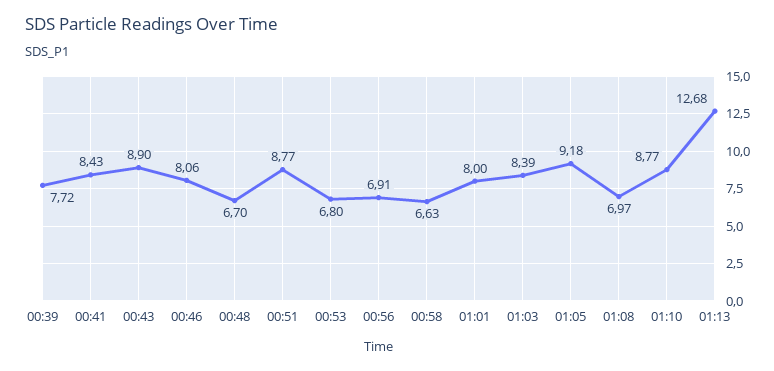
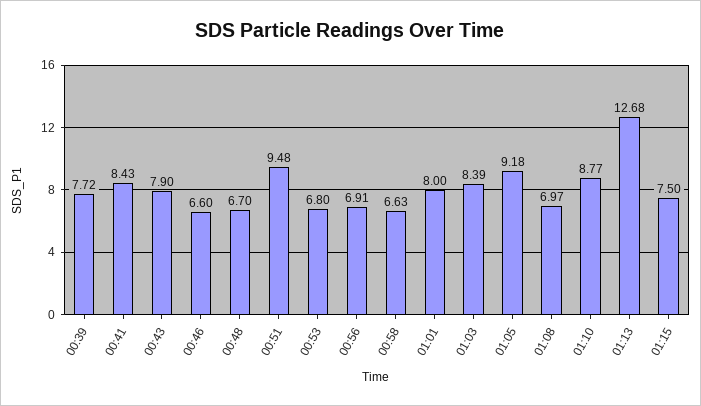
00:43: 8.9 -> 7.9
00:46: 8.06 -> 6.6
00:51: 8.77 -> 9.48
01:15: none -> 7.5

